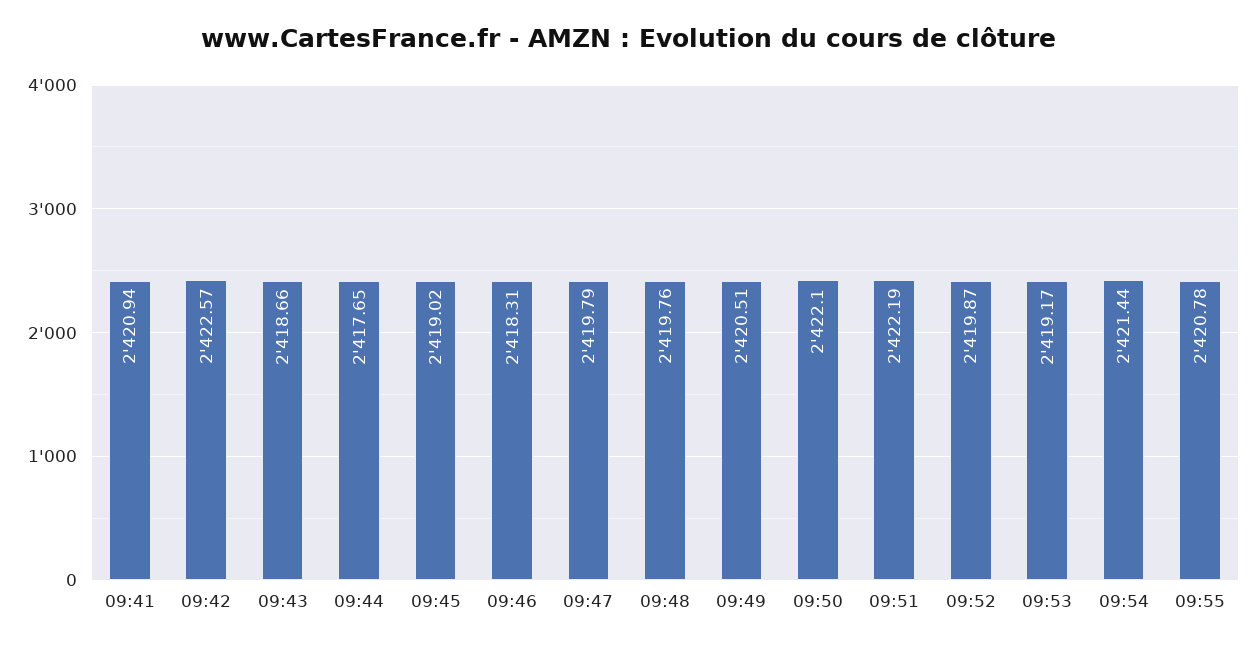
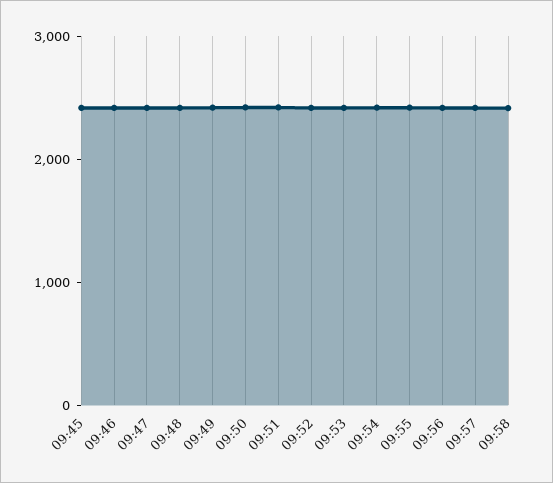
09:41: 2420.94 -> none
09:42: 2422.57 -> none
09:43: 2418.66 -> none
09:44: 2417.65 -> none
09:56: none -> 2400
09:57: none -> 2400
09:58: none -> 2400

